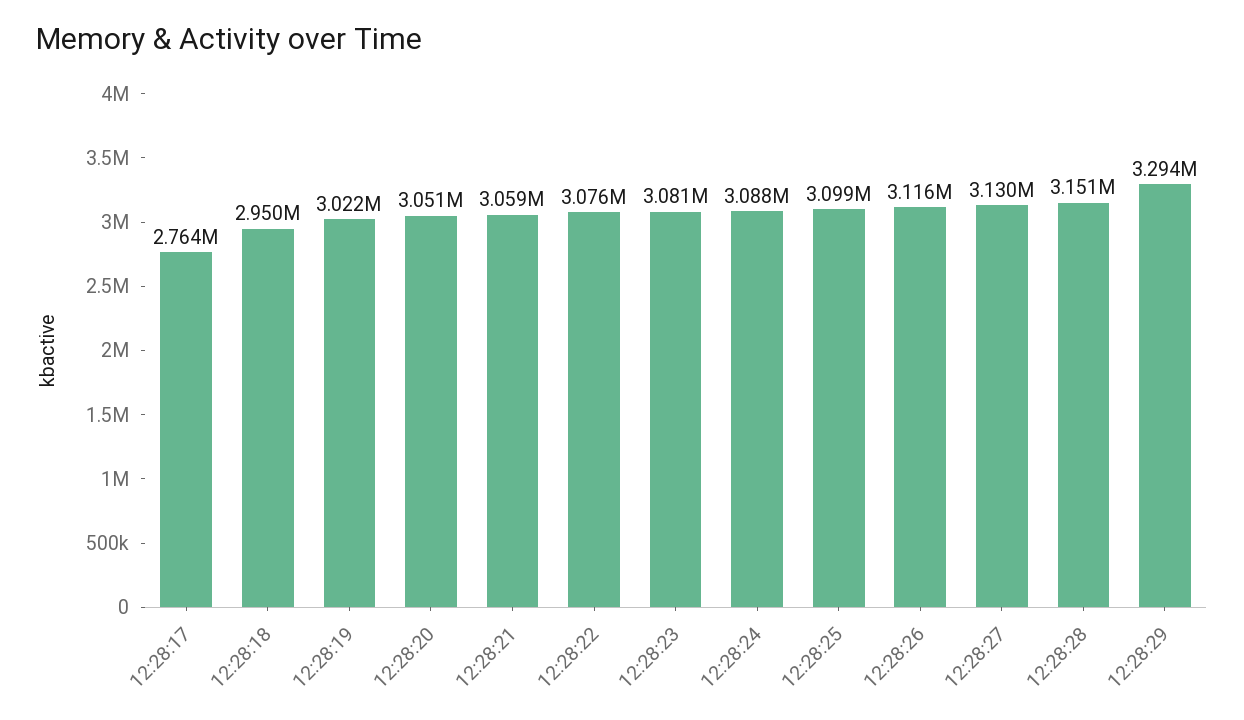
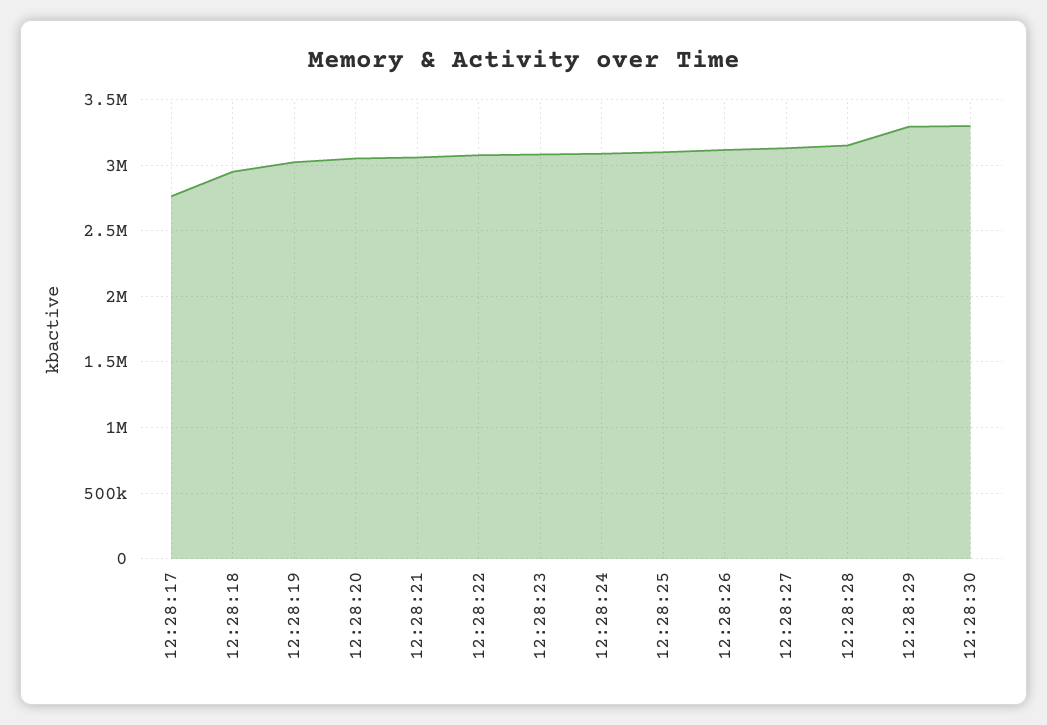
12:28:30: none -> 3300000

